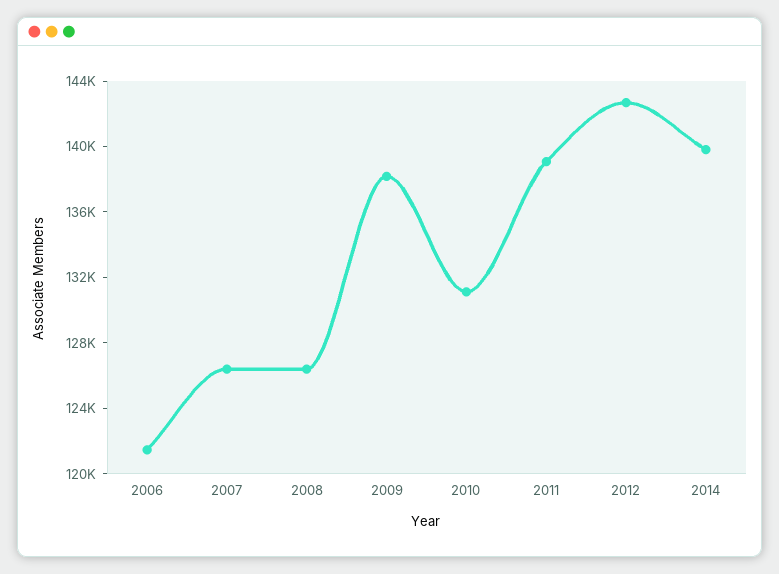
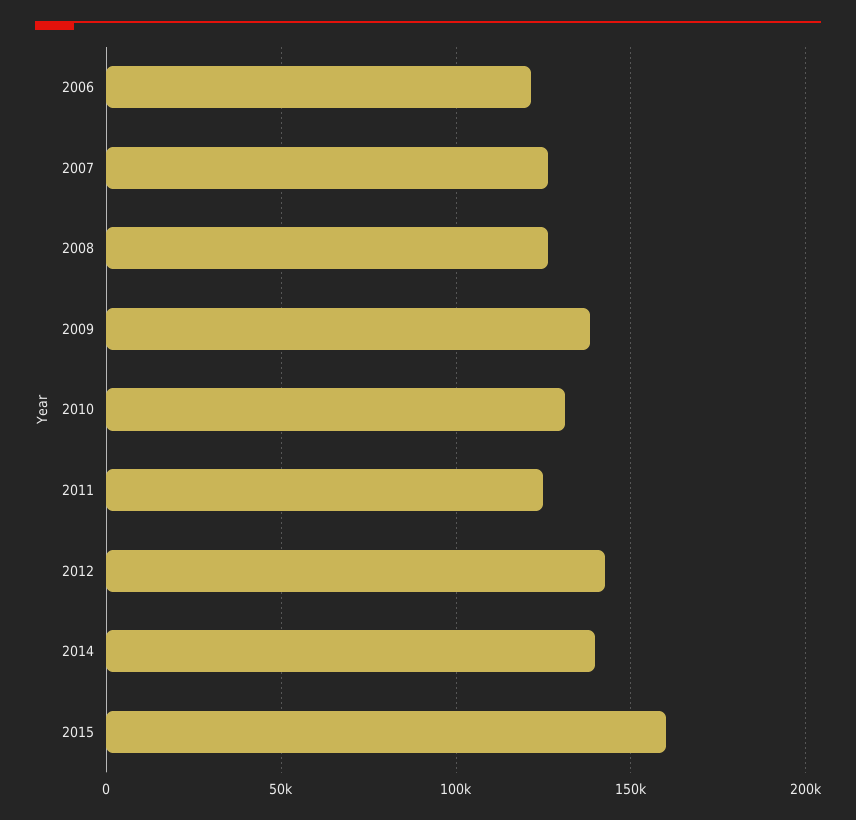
2011: 139000 -> 125000
2015: none -> 160000

